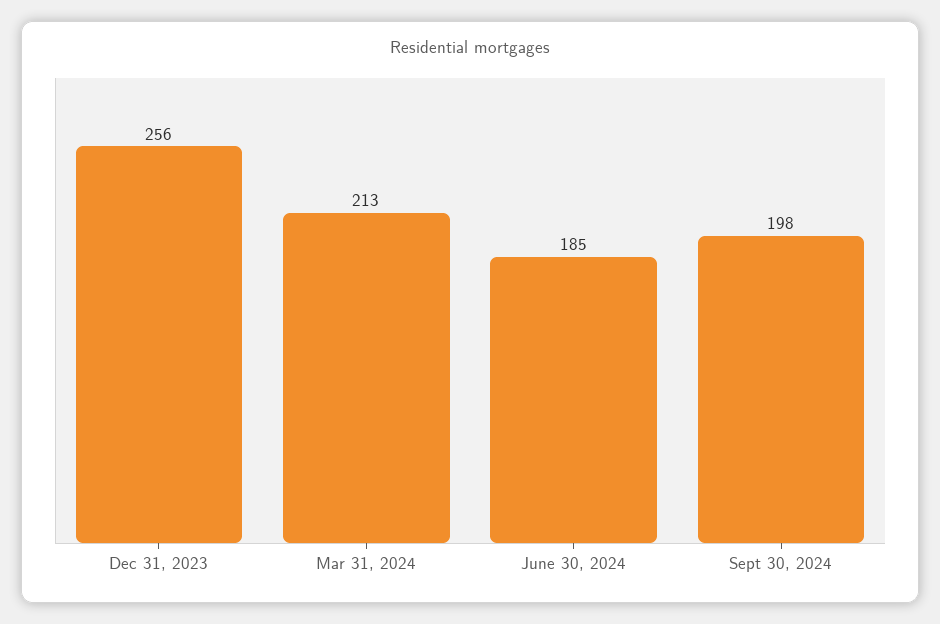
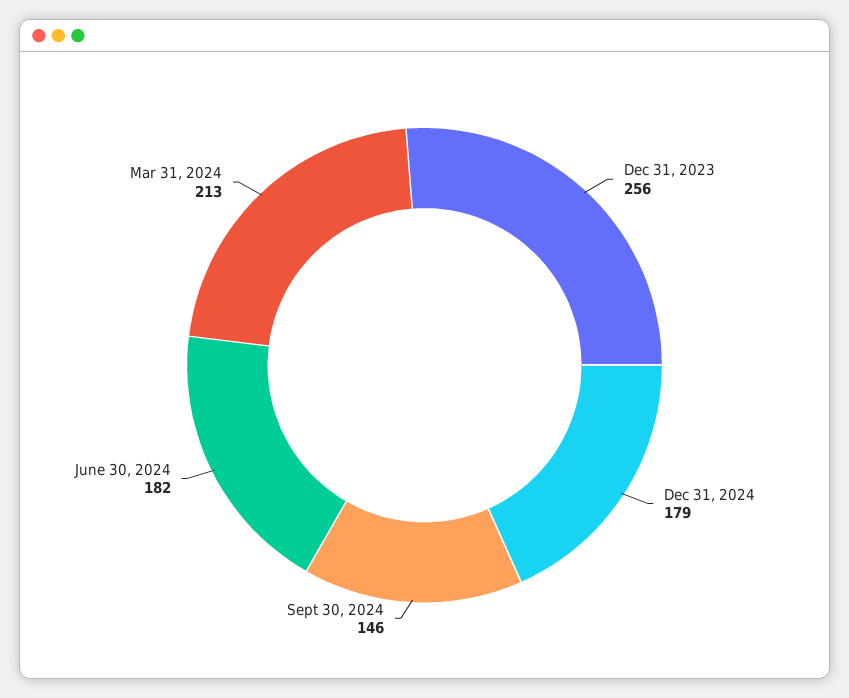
June 30, 2024: 185 -> 182
Sept 30, 2024: 198 -> 146
Dec 31, 2024: none -> 179

